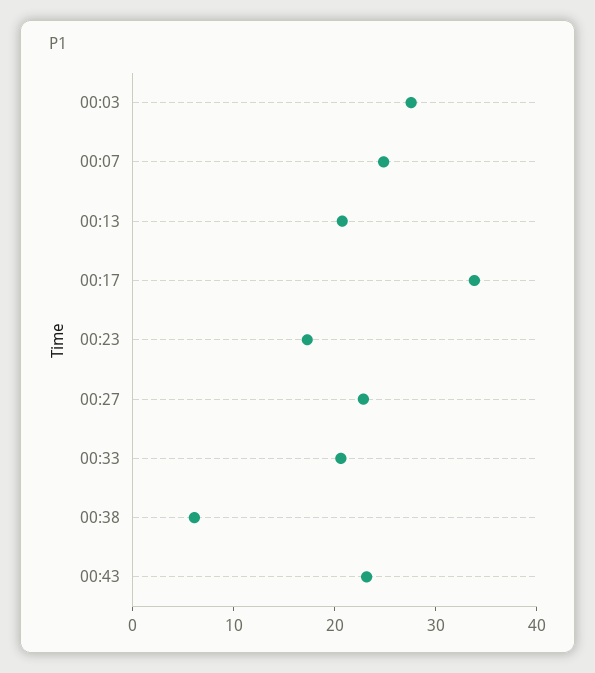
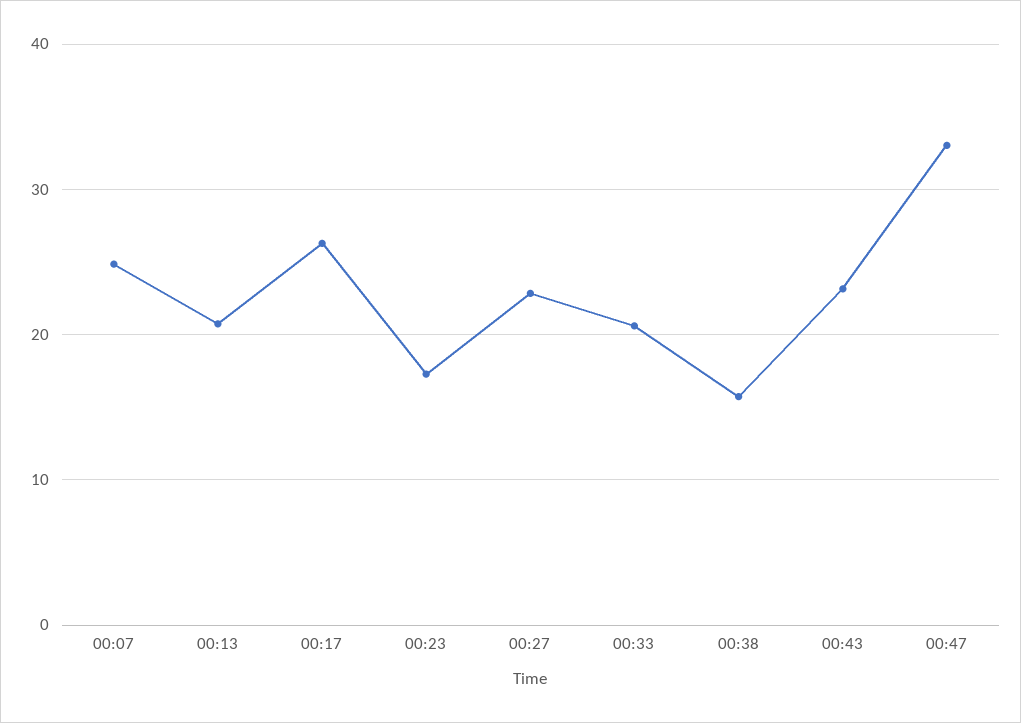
00:03: 28 -> none
00:17: 34 -> 26
00:38: 6 -> 16
00:47: none -> 33

